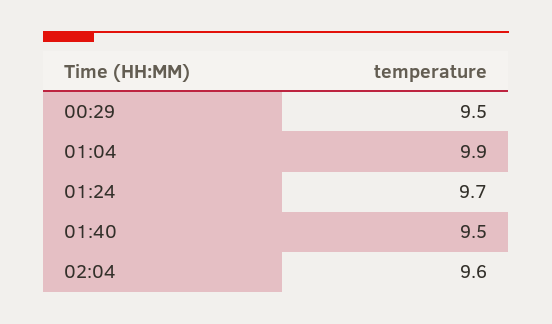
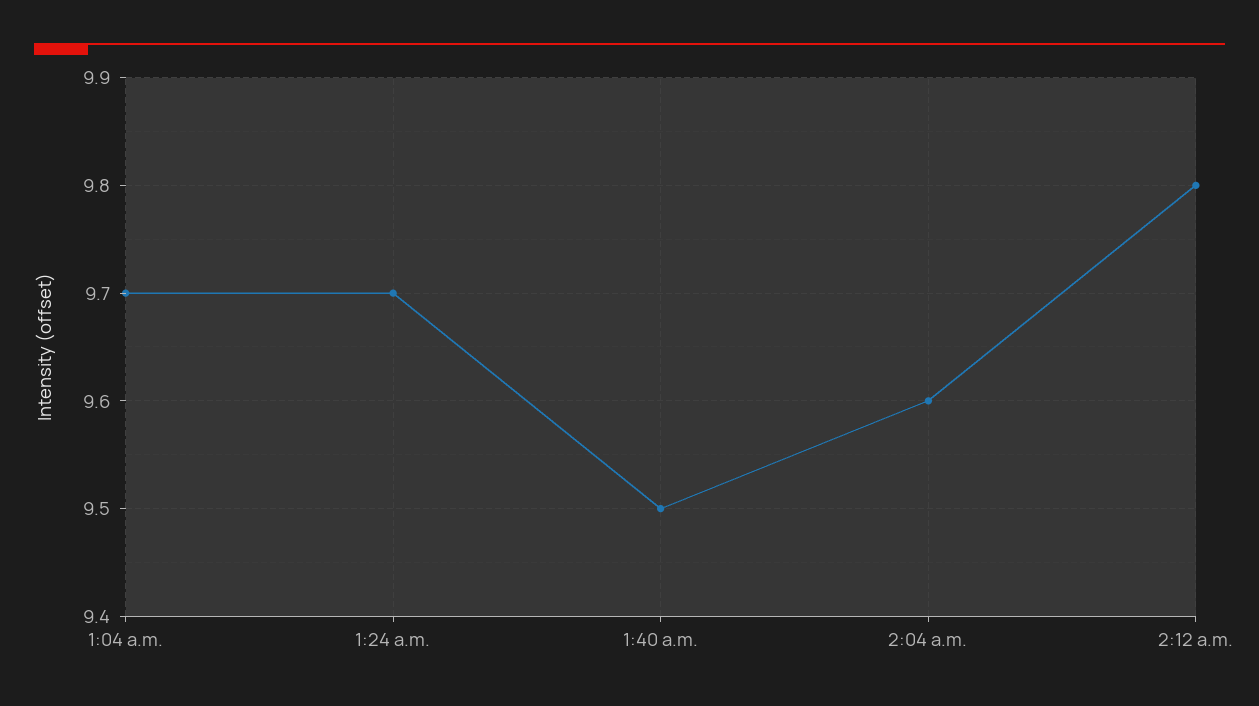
00:29: 9.5 -> none
01:04: 9.9 -> 9.7
2:12 a.m.: none -> 9.8

